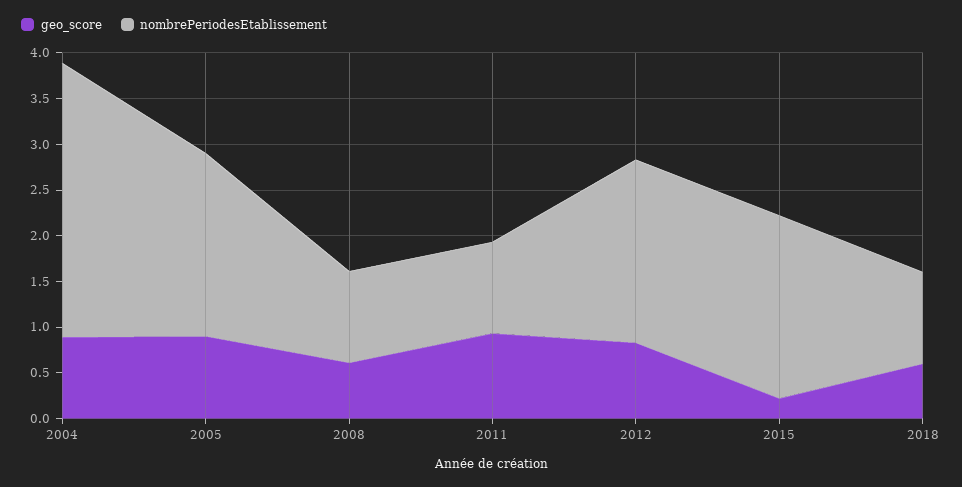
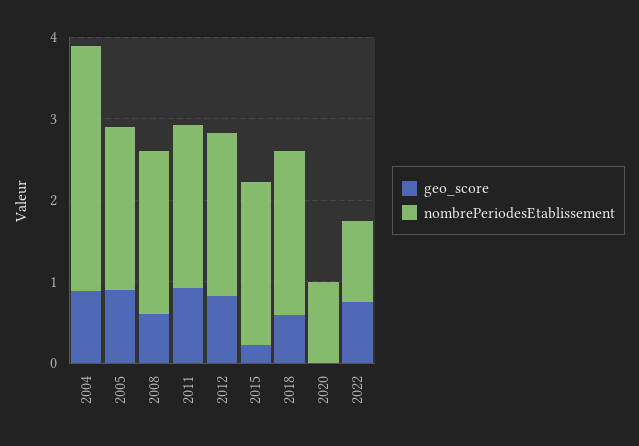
nombrePeriodesEtablissement, 2008: 1 -> 2
nombrePeriodesEtablissement, 2011: 1 -> 2
nombrePeriodesEtablissement, 2018: 1 -> 2
geo_score, 2020: none -> 0
nombrePeriodesEtablissement, 2020: none -> 1
geo_score, 2022: none -> 0.8
nombrePeriodesEtablissement, 2022: none -> 1

